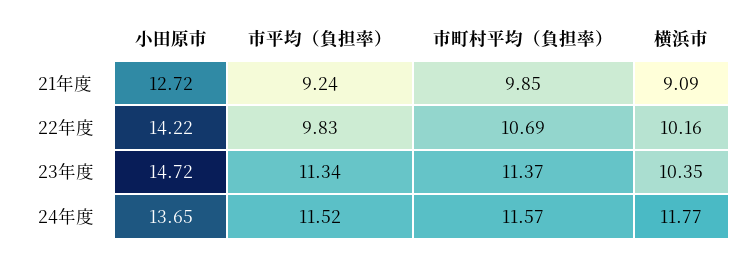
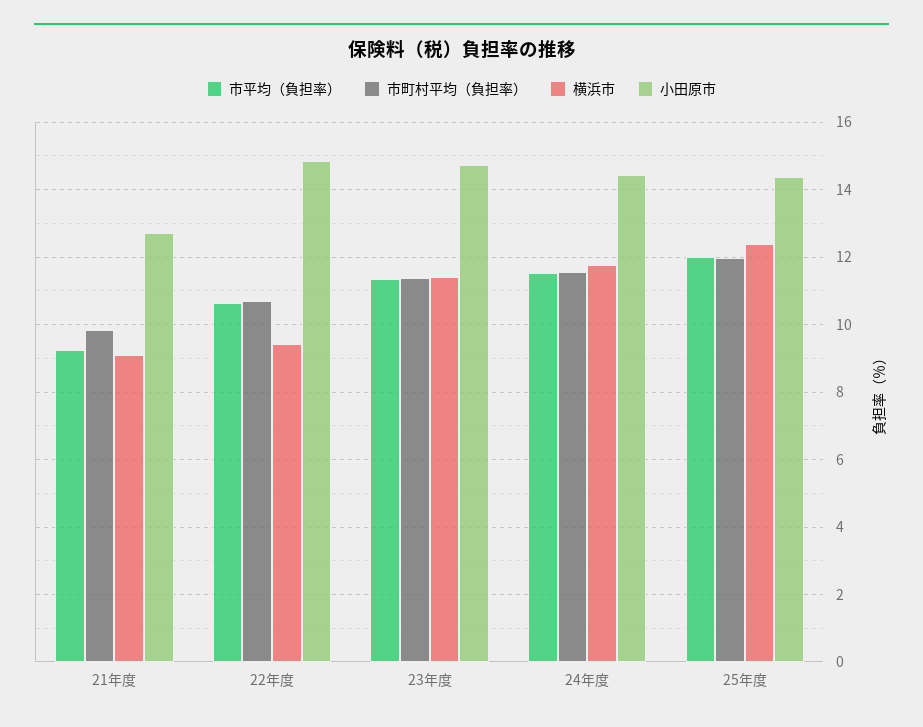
小田原市, 22年度: 14.22 -> 14.8
市平均（負担率）, 22年度: 9.83 -> 10.6
横浜市, 22年度: 10.16 -> 9.4
横浜市, 23年度: 10.35 -> 11.4
小田原市, 24年度: 13.65 -> 14.4
市平均（負担率）, 25年度: none -> 12
市町村平均（負担率）, 25年度: none -> 12
横浜市, 25年度: none -> 12.4
小田原市, 25年度: none -> 14.4

